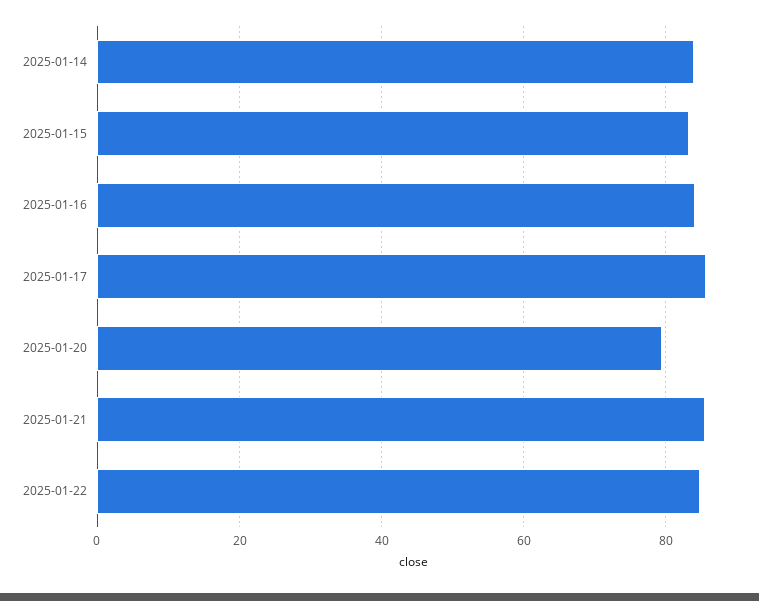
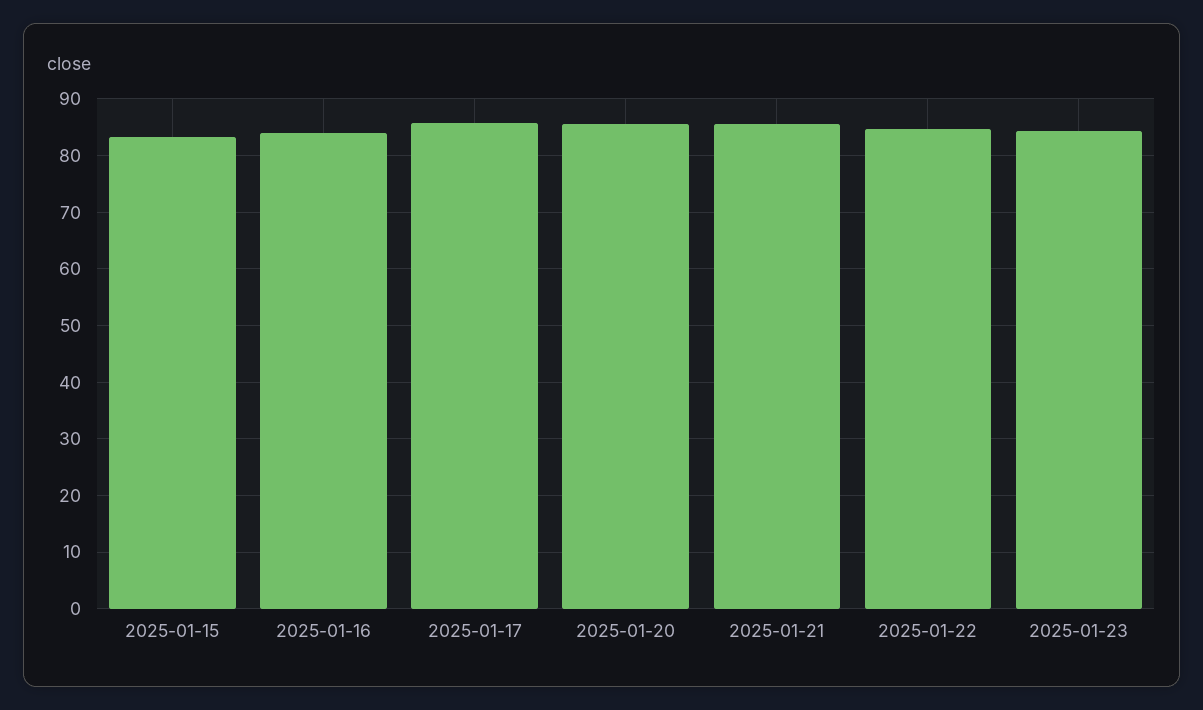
2025-01-14: 84 -> none
2025-01-20: 80 -> 86
2025-01-23: none -> 84

